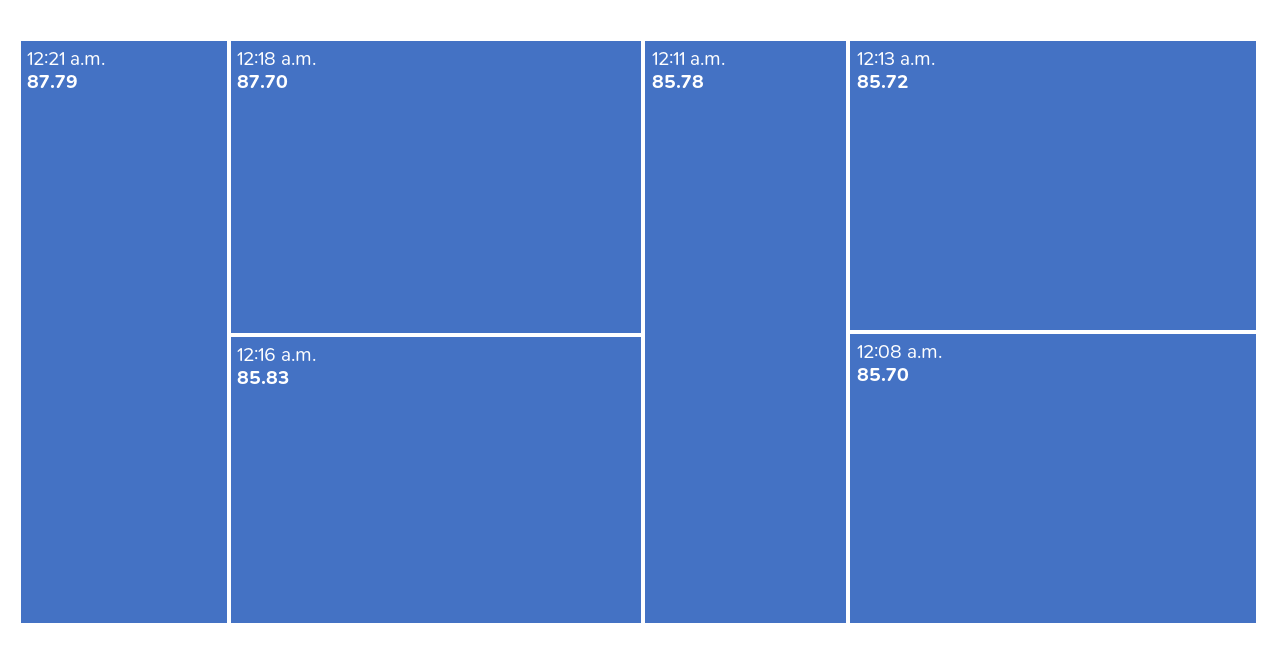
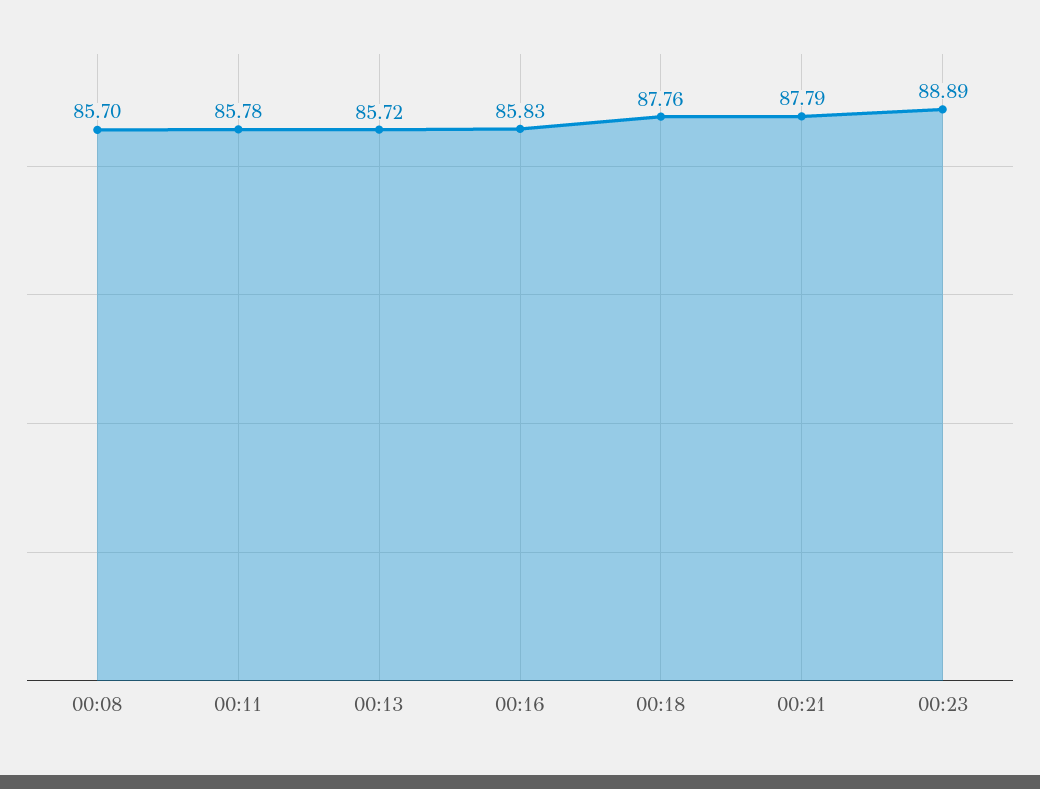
12:18 a.m.: 87.7 -> 87.76
00:23: none -> 88.89

